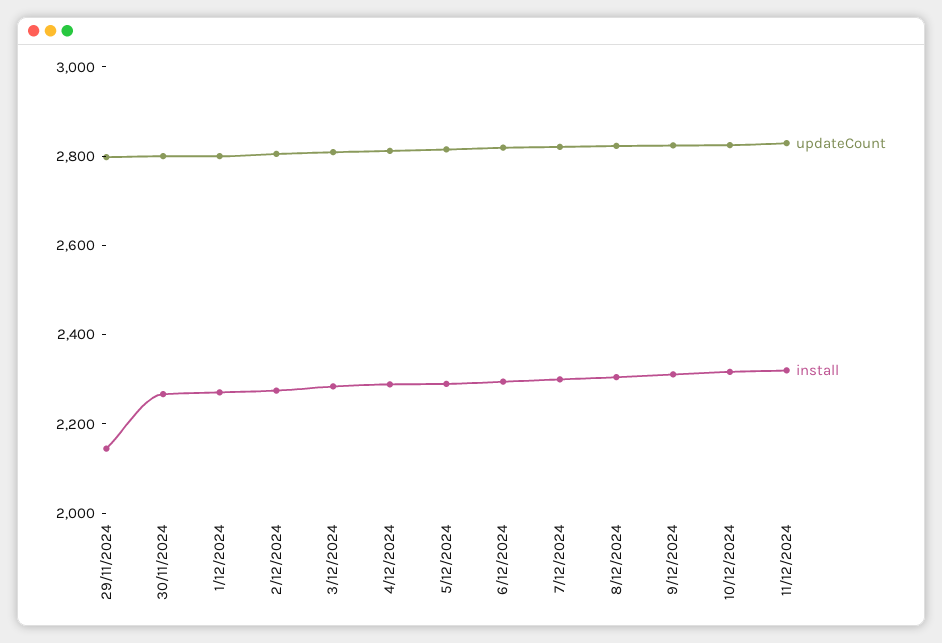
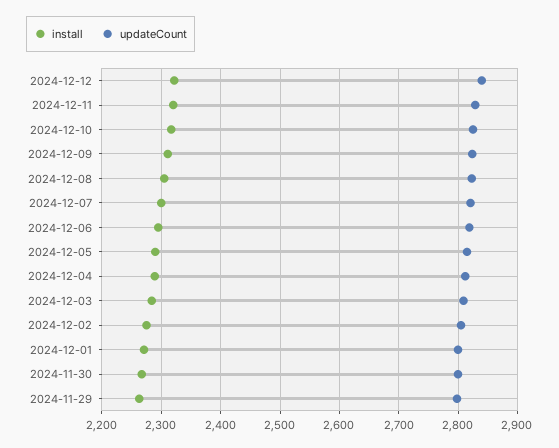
install, 29/11/2024: 2150 -> 2260
install, 2024-12-12: none -> 2320
updateCount, 2024-12-12: none -> 2840

